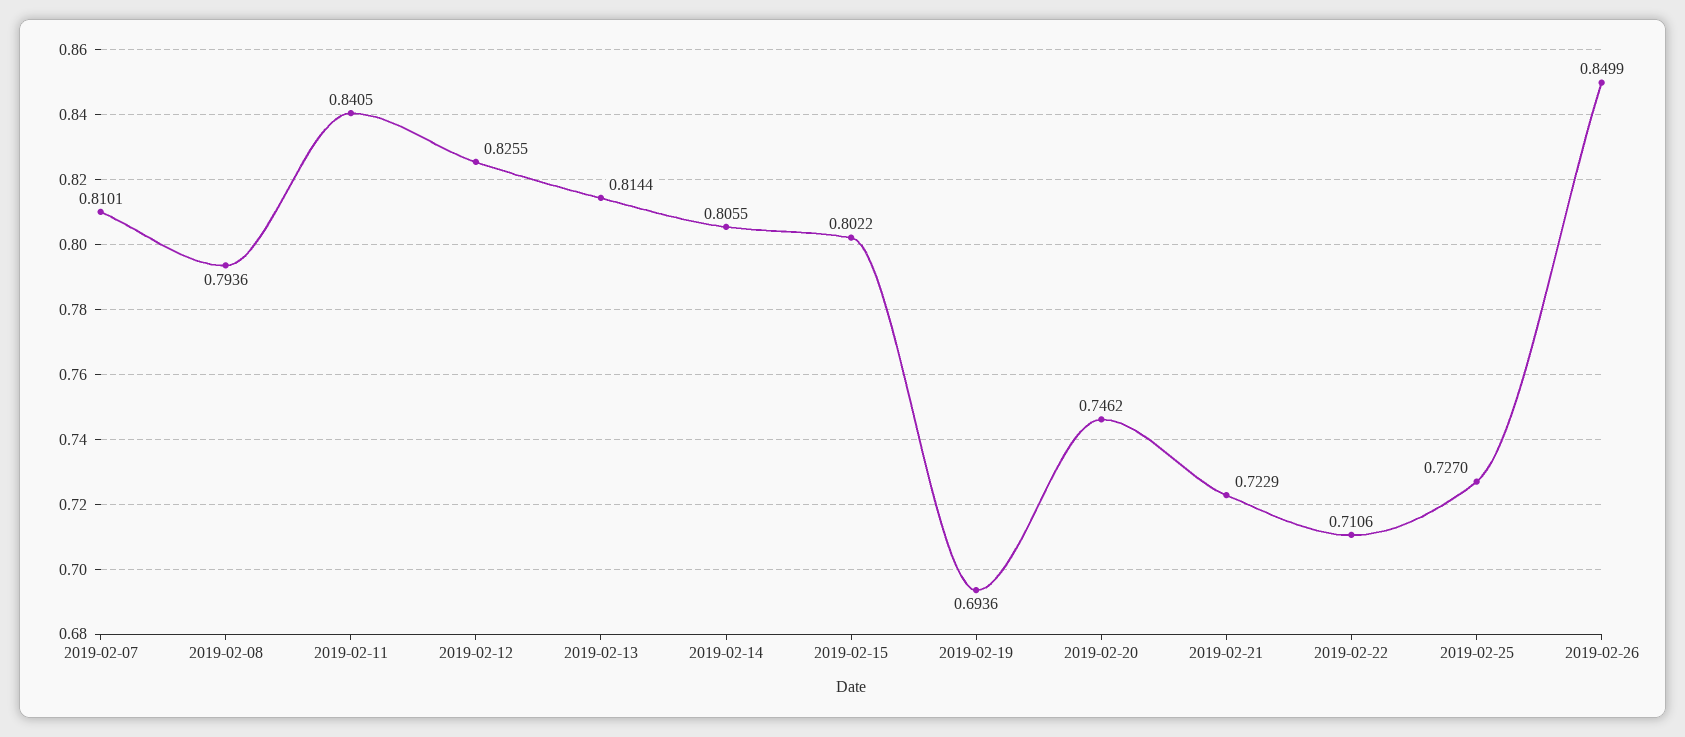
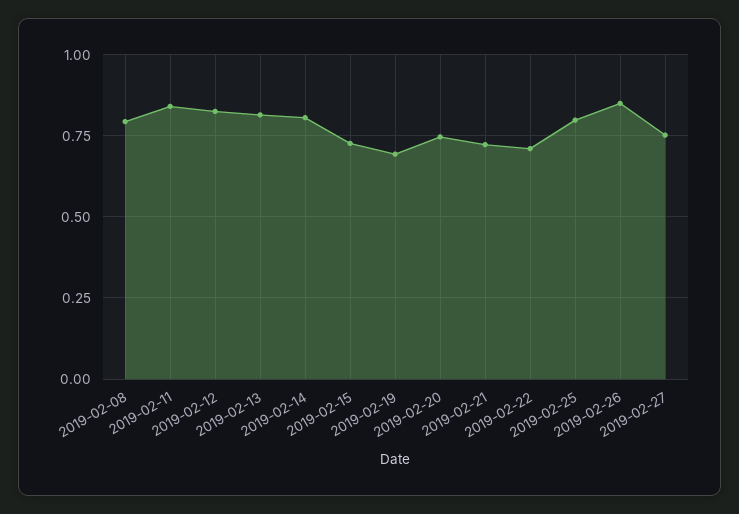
2019-02-07: 0.8101 -> none
2019-02-15: 0.8022 -> 0.725
2019-02-25: 0.727 -> 0.8
2019-02-27: none -> 0.75

